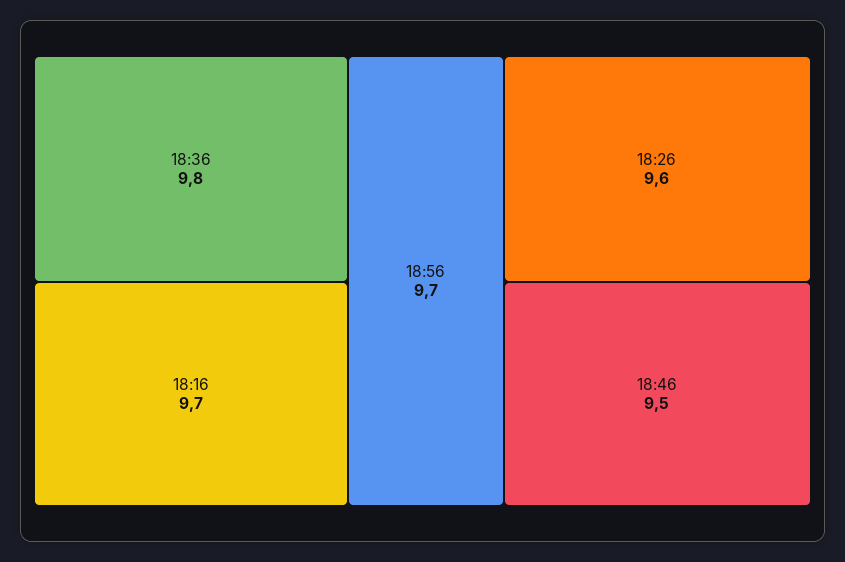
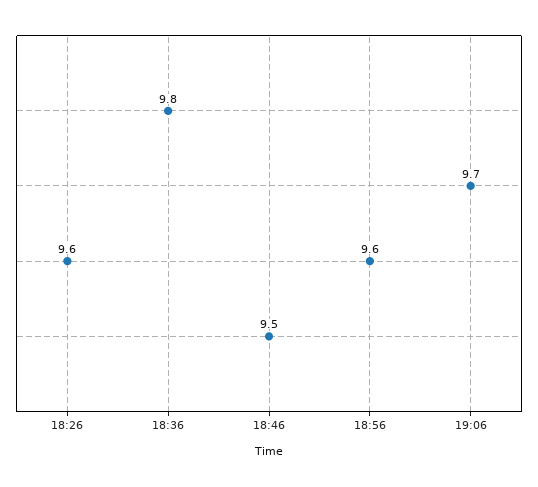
18:16: 9.7 -> none
18:56: 9.7 -> 9.6
19:06: none -> 9.7

